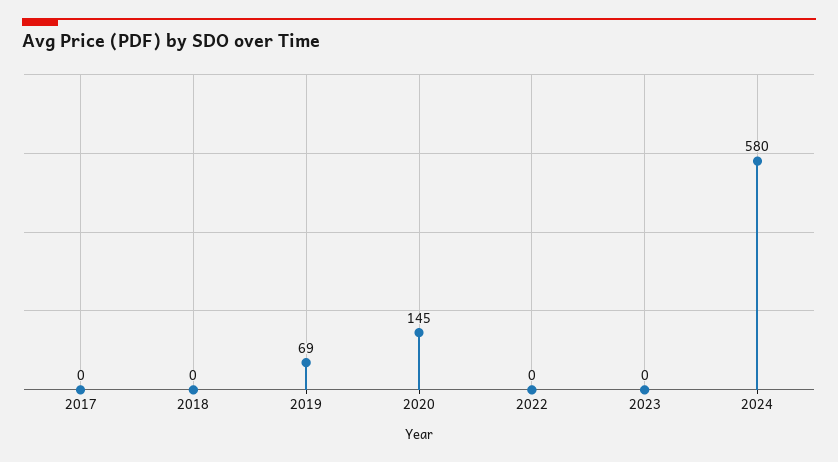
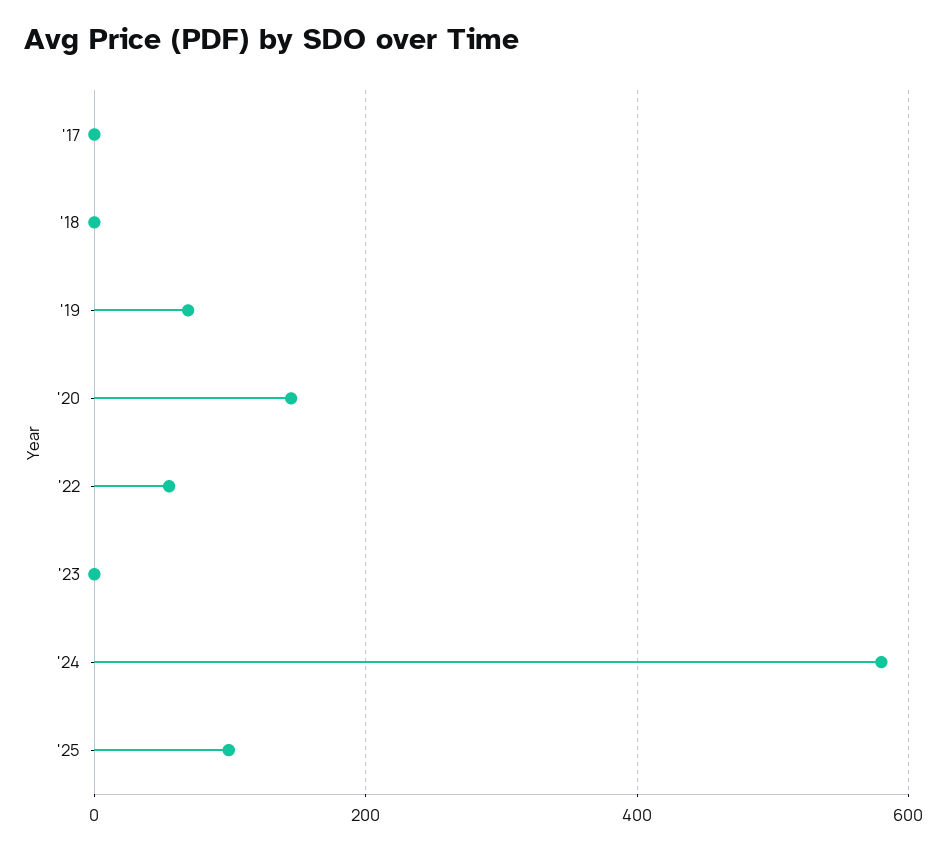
2022: 0 -> 60
'25: none -> 100

